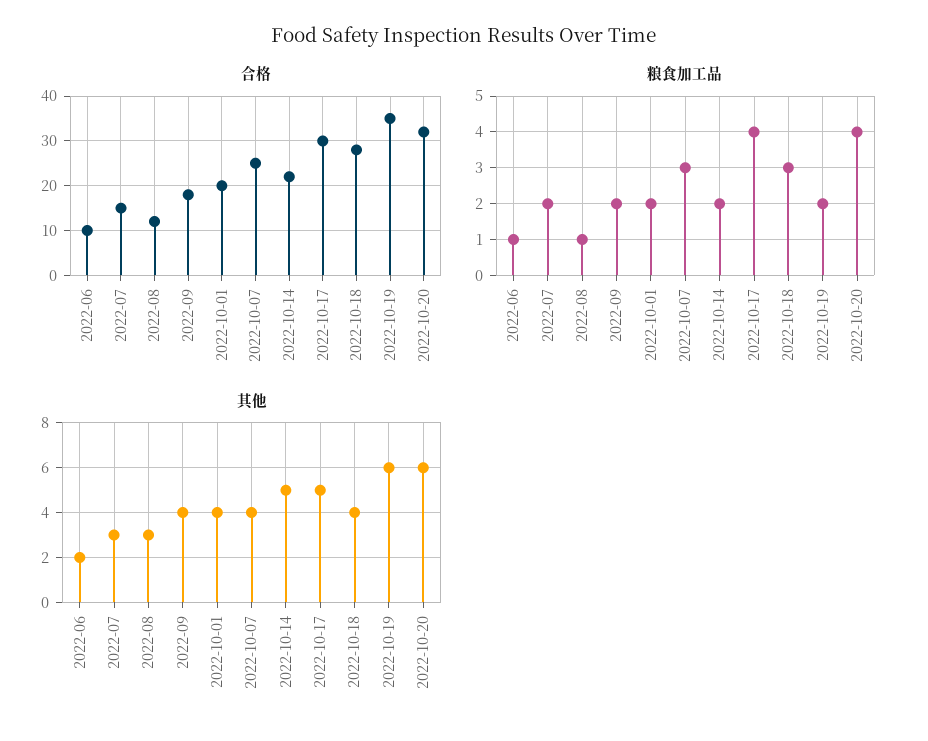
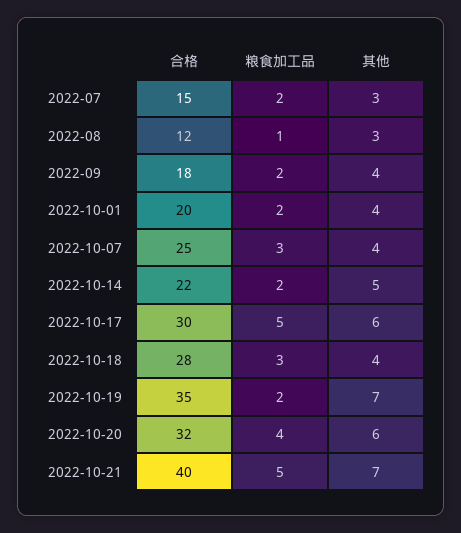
合格, 2022-06: 10 -> none
粮食加工品, 2022-06: 1 -> none
粮食加工品, 2022-10-17: 4 -> 5
其他, 2022-06: 2 -> none
其他, 2022-10-17: 5 -> 6
其他, 2022-10-19: 6 -> 7
合格, 2022-10-21: none -> 40
粮食加工品, 2022-10-21: none -> 5
其他, 2022-10-21: none -> 7

